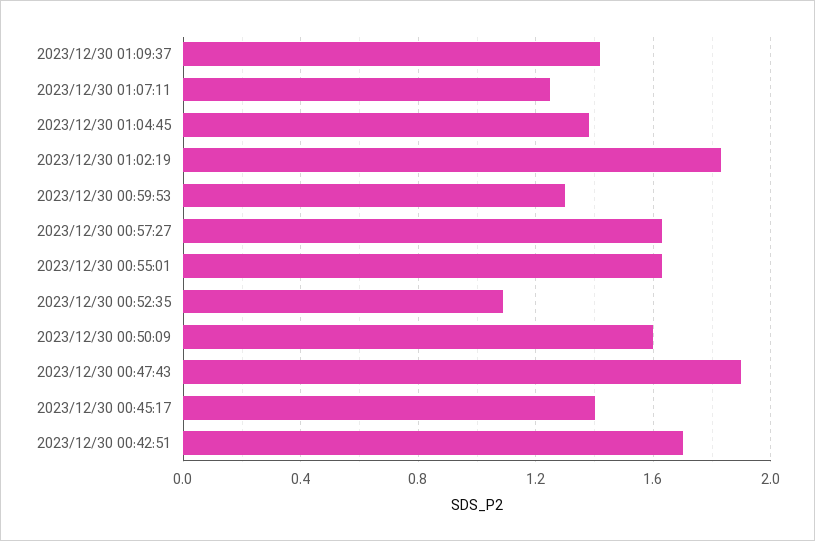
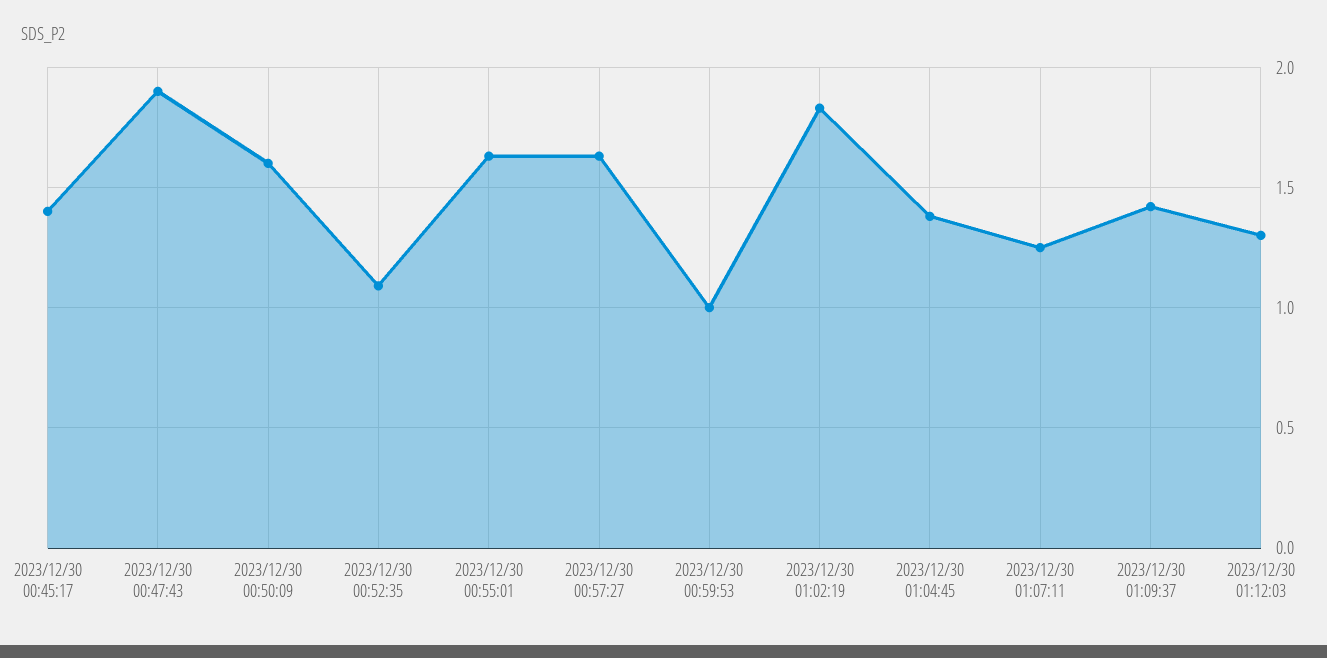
2023/12/30 00:59:53: 1.3 -> 1
2023/12/30 00:42:51: 1.7 -> none
2023/12/30 01:12:03: none -> 1.3

